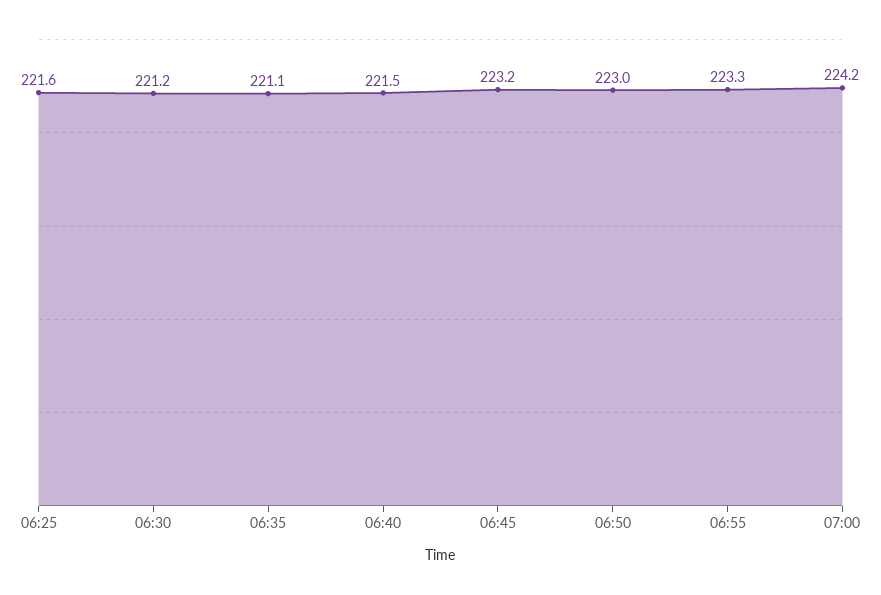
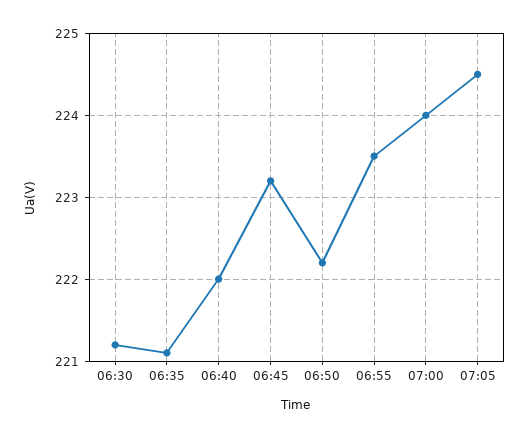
06:25: 221.6 -> none
06:40: 221.5 -> 222
06:50: 223 -> 222.2
06:55: 223.3 -> 223.5
07:00: 224.2 -> 224
07:05: none -> 224.5

